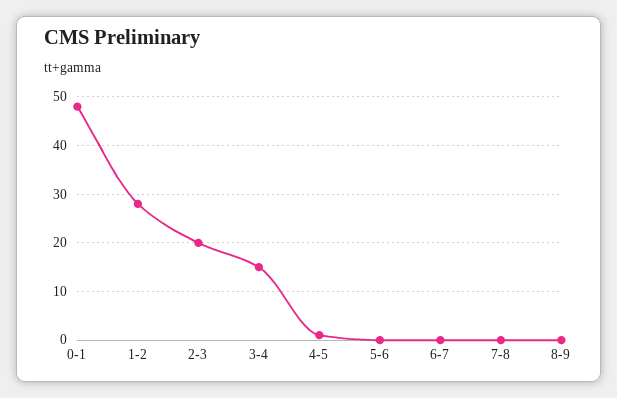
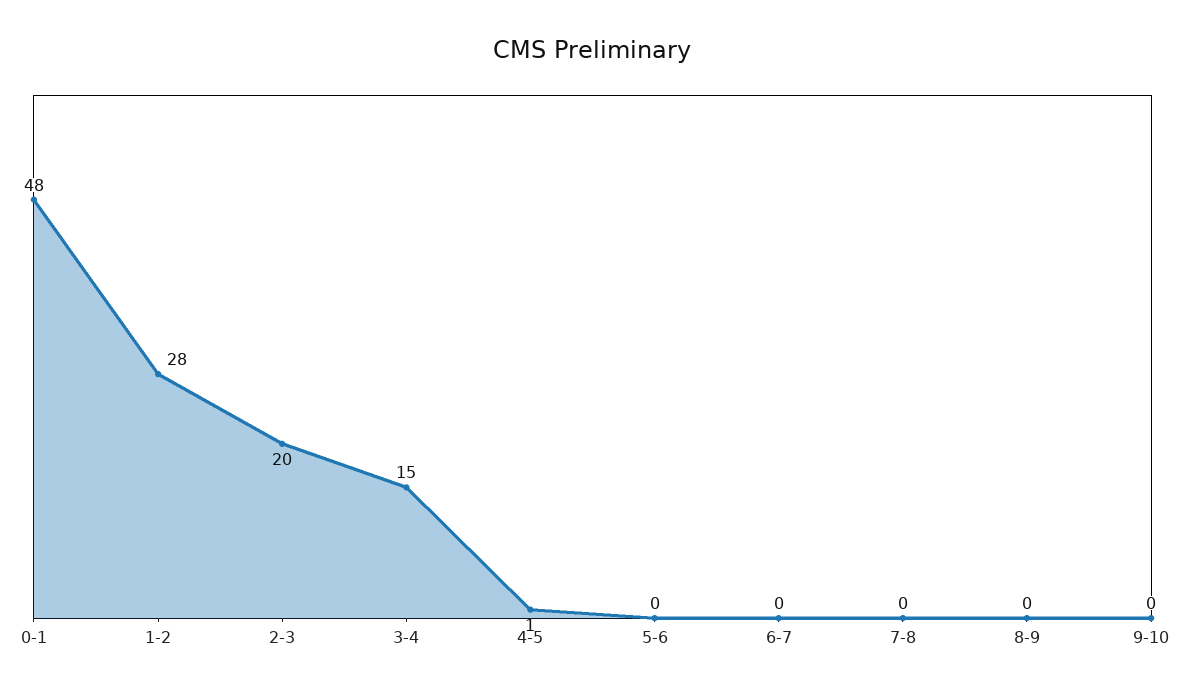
9-10: none -> 0

